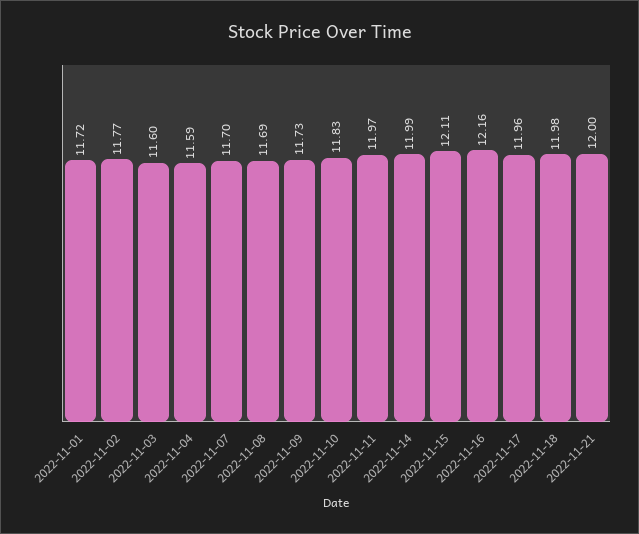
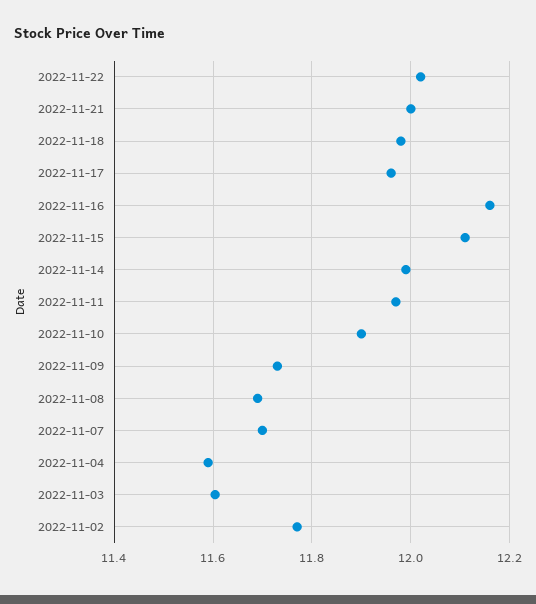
2022-11-01: 11.72 -> none
2022-11-10: 11.83 -> 11.9
2022-11-22: none -> 12.02

